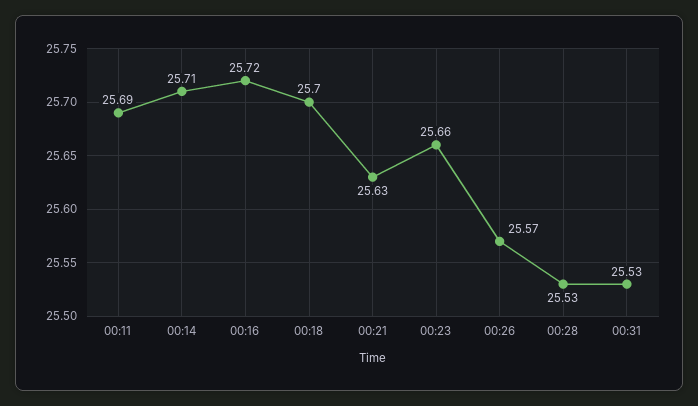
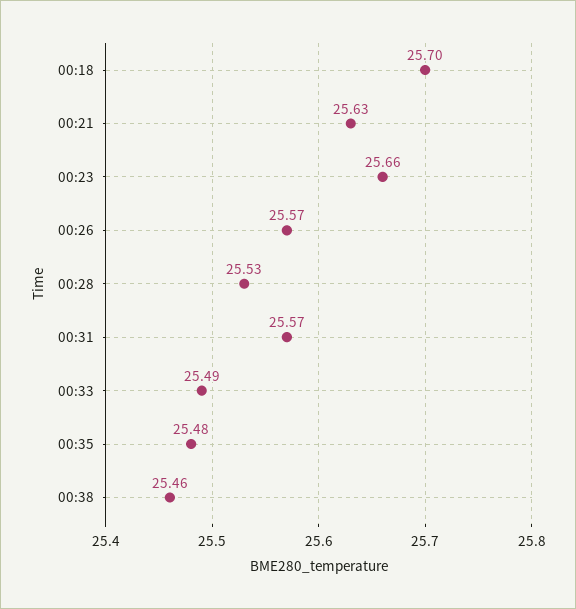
00:11: 25.69 -> none
00:14: 25.71 -> none
00:16: 25.72 -> none
00:31: 25.53 -> 25.57
00:33: none -> 25.49
00:35: none -> 25.48
00:38: none -> 25.46

